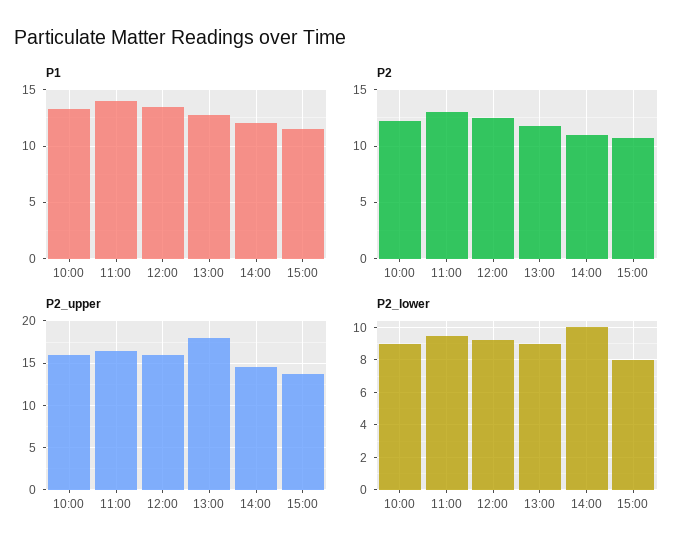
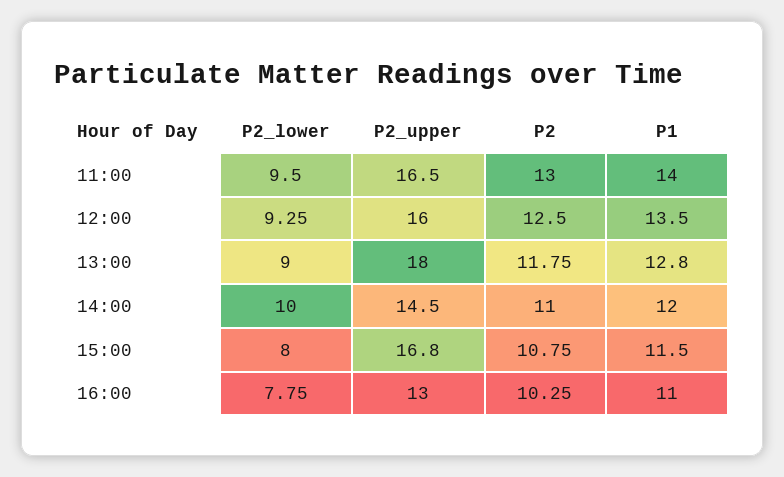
P1, 10:00: 13 -> none
P2, 10:00: 12 -> none
P2_upper, 10:00: 16 -> none
P2_upper, 15:00: 14 -> 16.8
P2_lower, 10:00: 9 -> none
P2_lower, 16:00: none -> 7.75
P2_upper, 16:00: none -> 13
P2, 16:00: none -> 10.25
P1, 16:00: none -> 11

